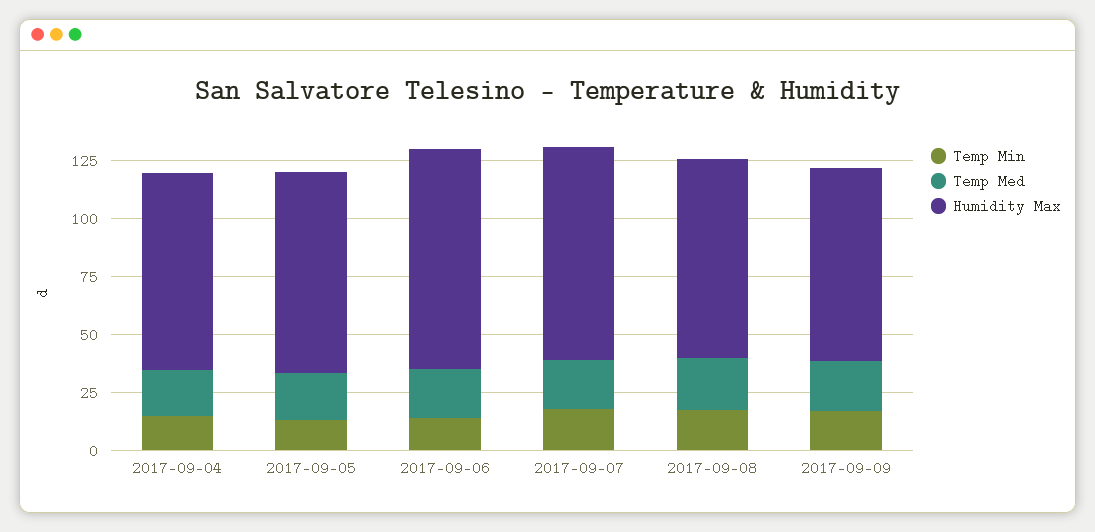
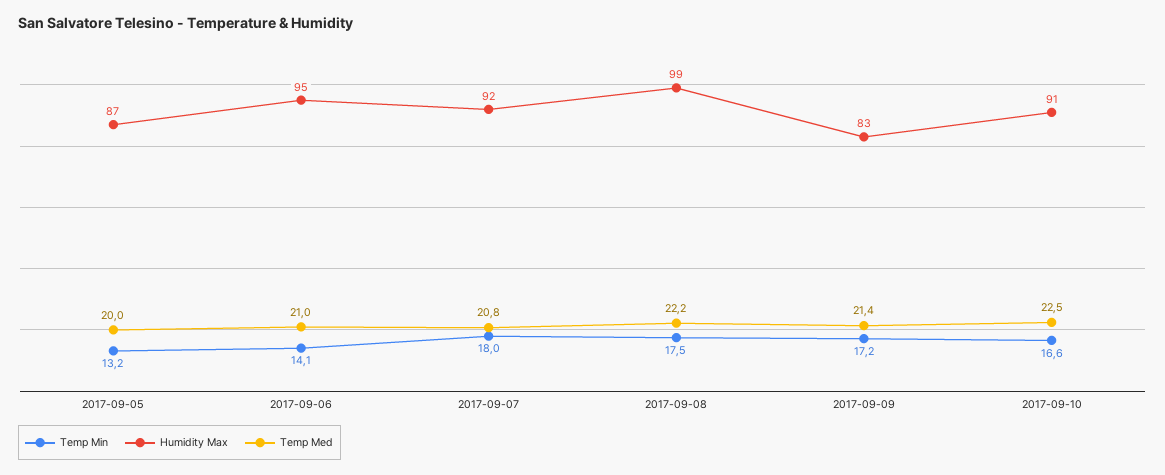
Temp Min, 2017-09-04: 15 -> none
Temp Med, 2017-09-04: 20 -> none
Humidity Max, 2017-09-04: 85 -> none
Humidity Max, 2017-09-08: 85 -> 99
Temp Min, 2017-09-10: none -> 16.6
Humidity Max, 2017-09-10: none -> 91
Temp Med, 2017-09-10: none -> 22.5

